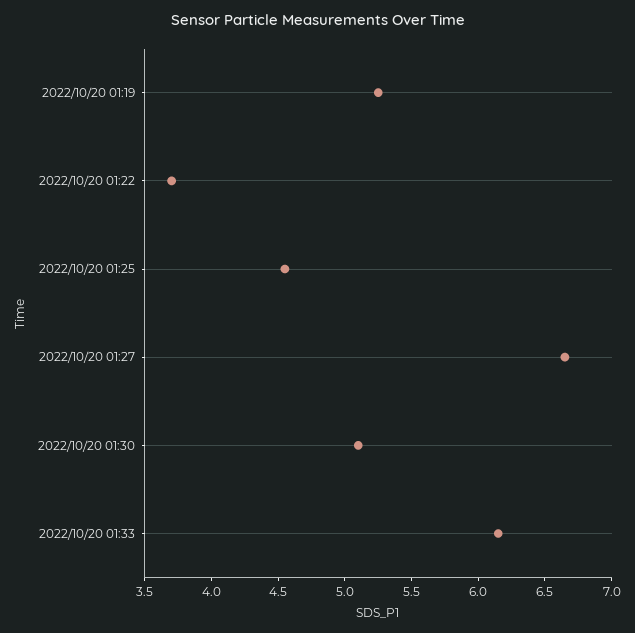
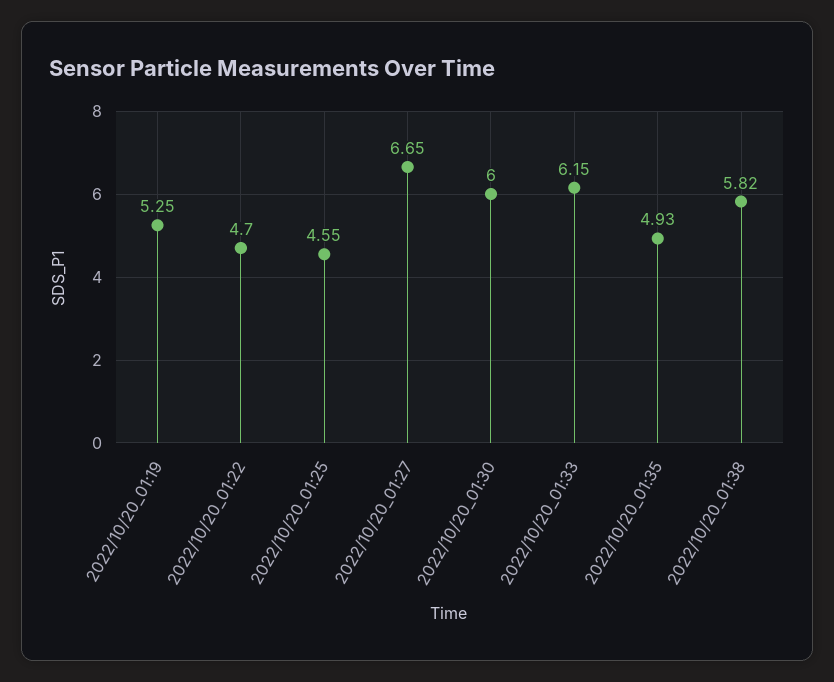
2022/10/20 01:22: 3.7 -> 4.7
2022/10/20 01:30: 5.1 -> 6
2022/10/20_01:35: none -> 4.93
2022/10/20_01:38: none -> 5.82

